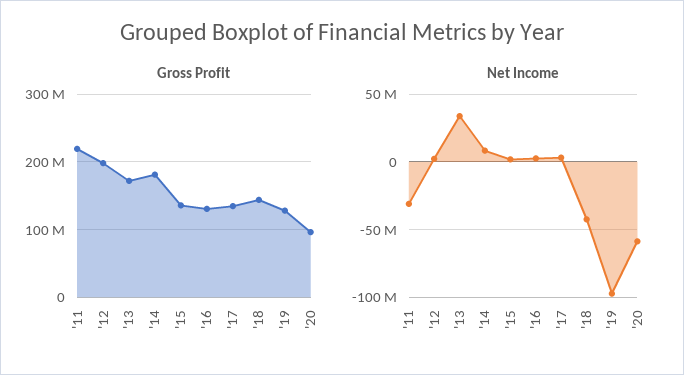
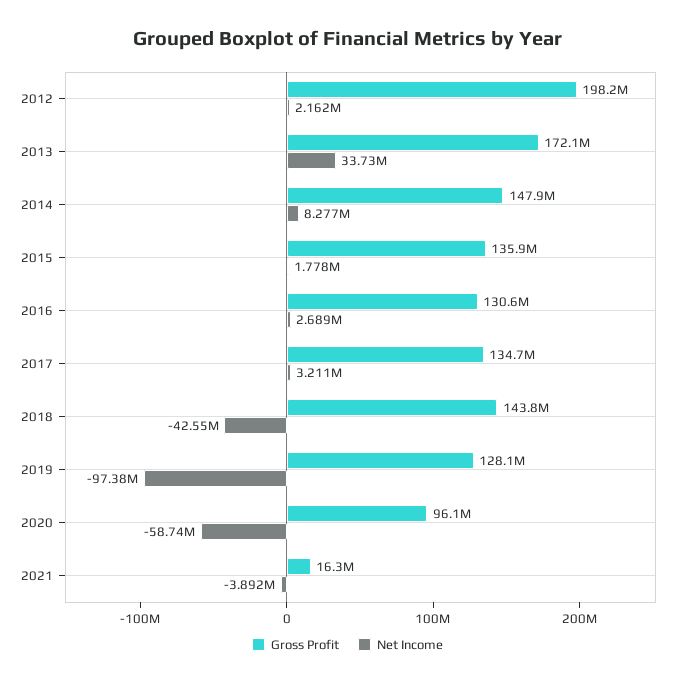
Gross Profit, '11: 220000000 -> none
Gross Profit, '14: 180000000 -> 147900000
Net Income, '11: -30000000 -> none
Gross Profit, 2021: none -> 16300000
Net Income, 2021: none -> -3892000

